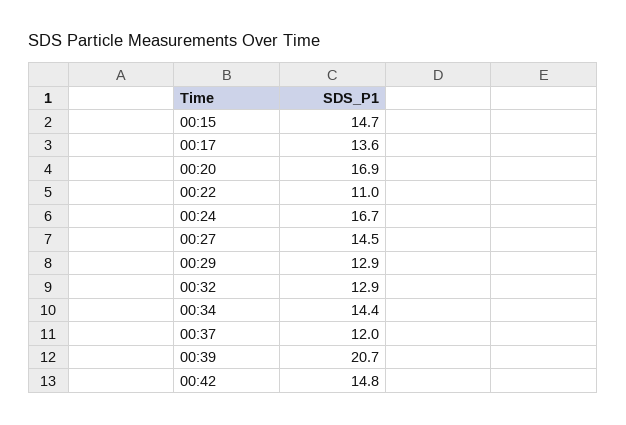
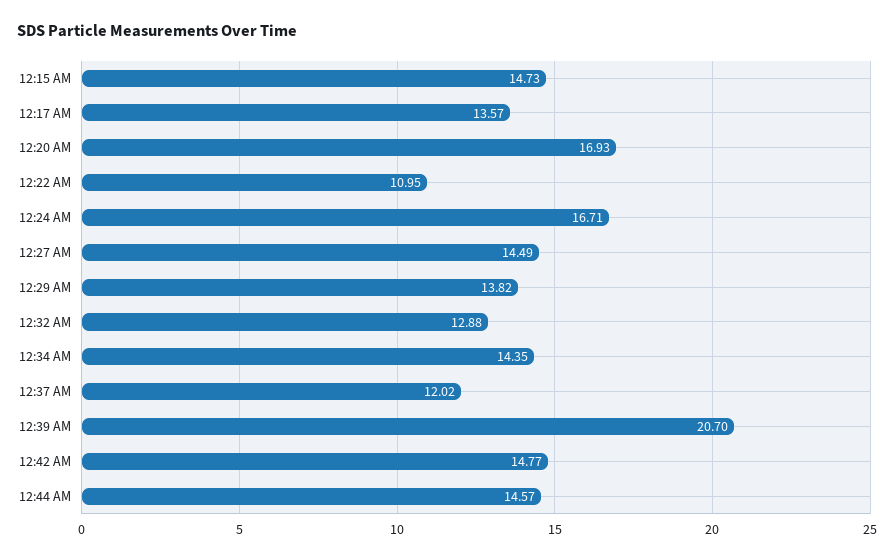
00:29: 12.9 -> 13.82
12:44 AM: none -> 14.57

